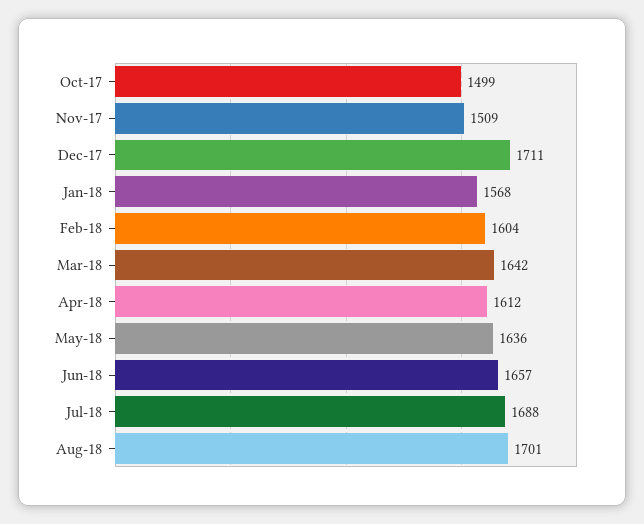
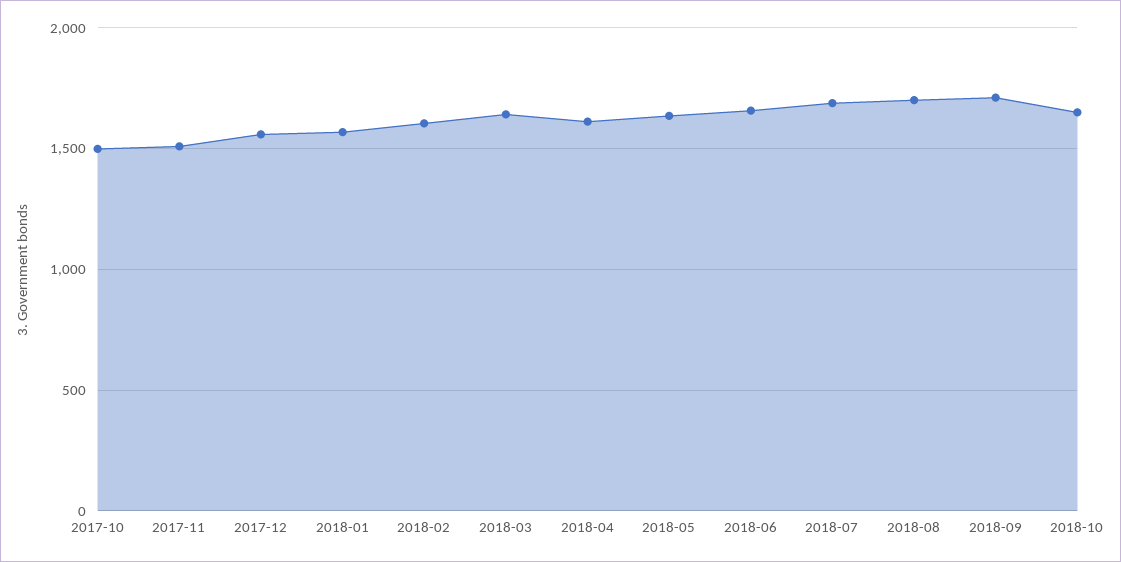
Dec-17: 1711 -> 1550
2018-09: none -> 1700
2018-10: none -> 1650

